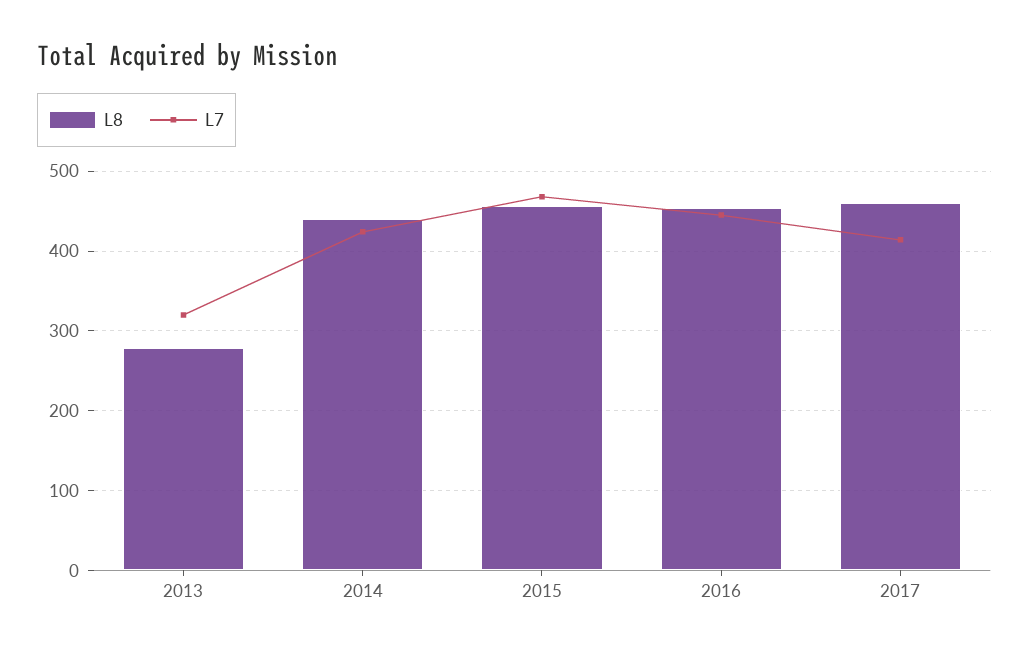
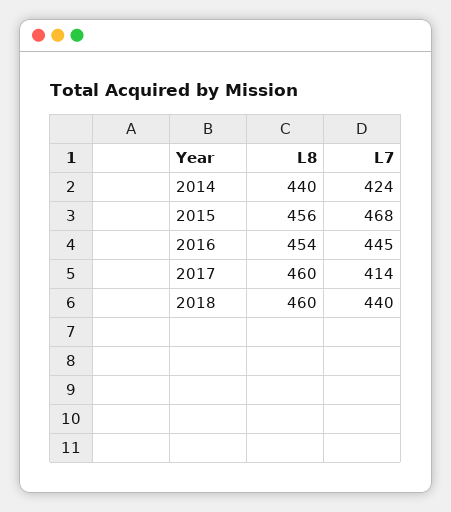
L8, 2013: 280 -> none
L7, 2013: 320 -> none
L8, 2018: none -> 460
L7, 2018: none -> 440

